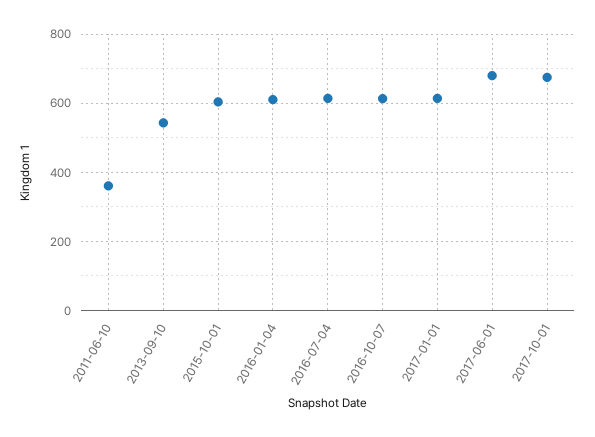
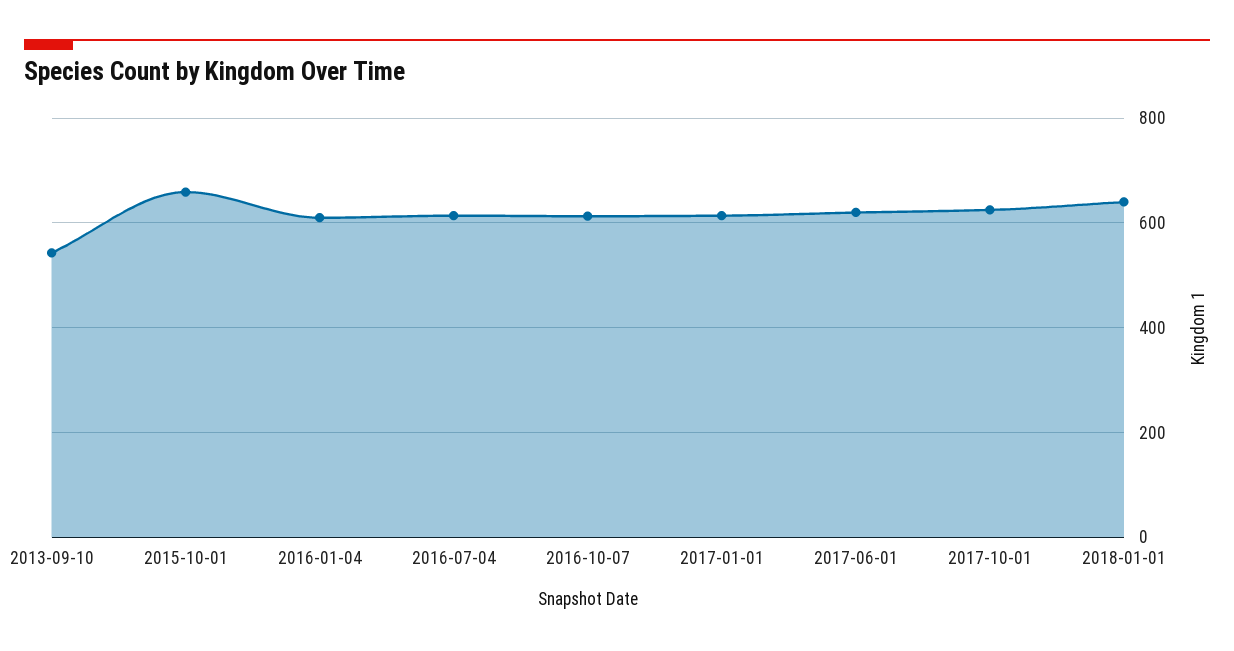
2011-06-10: 360 -> none
2015-10-01: 600 -> 660
2017-06-01: 680 -> 620
2017-10-01: 680 -> 620
2018-01-01: none -> 640

